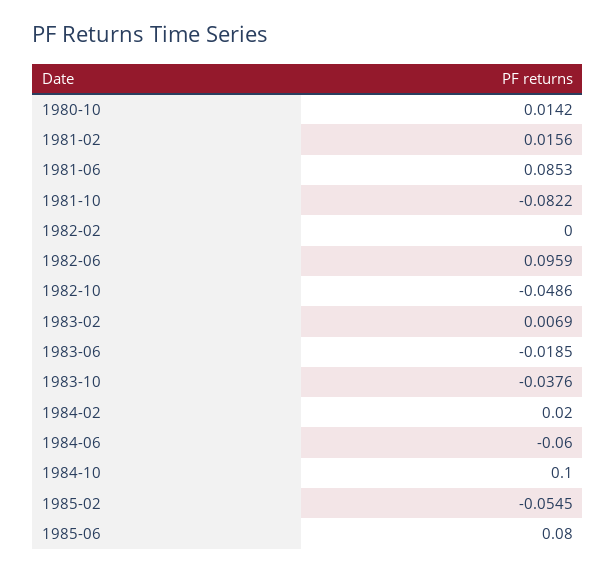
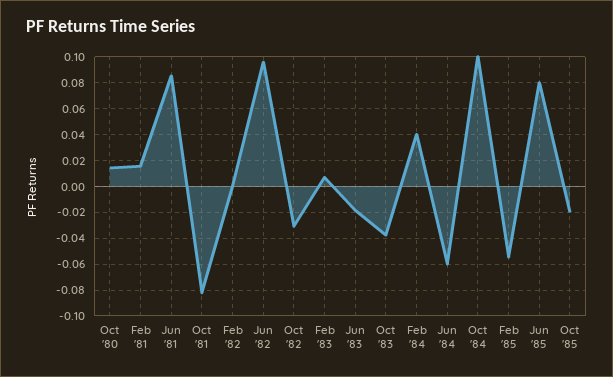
1982-10: -0.0486 -> -0.03
1984-02: 0.02 -> 0.04
Oct '85: none -> -0.02

